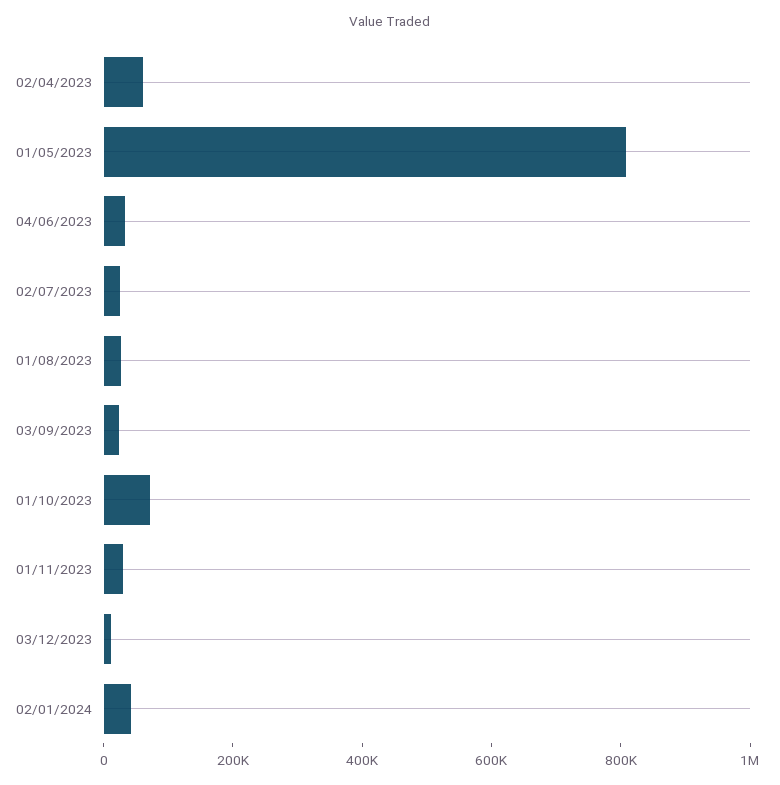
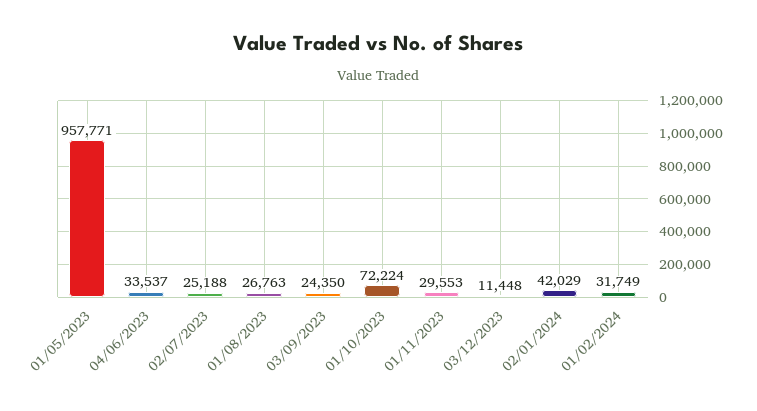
02/04/2023: 50000 -> none
01/05/2023: 800000 -> 957771
01/02/2024: none -> 31749

